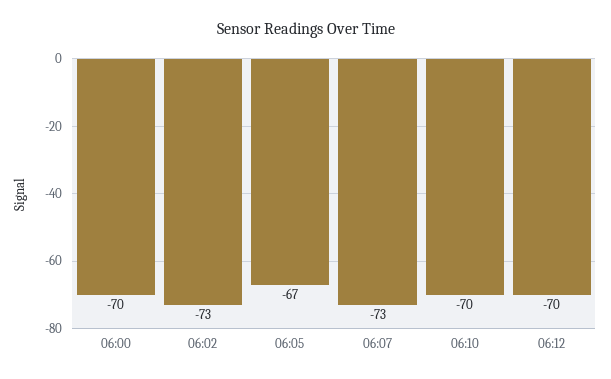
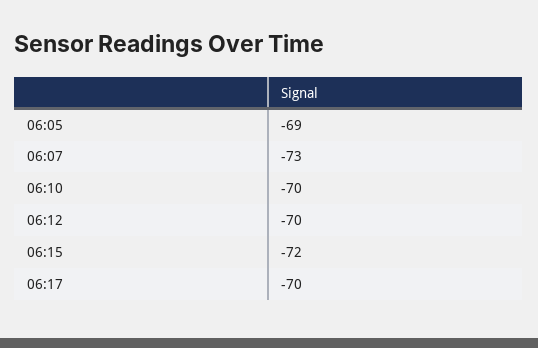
06:00: -70 -> none
06:02: -73 -> none
06:05: -67 -> -69
06:15: none -> -72
06:17: none -> -70

